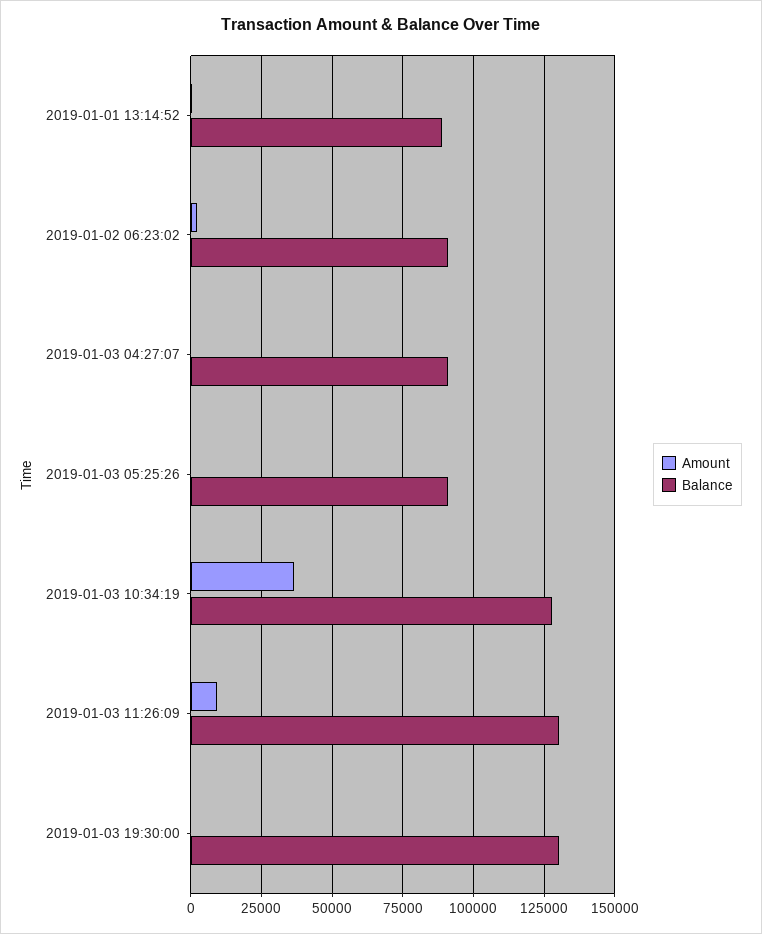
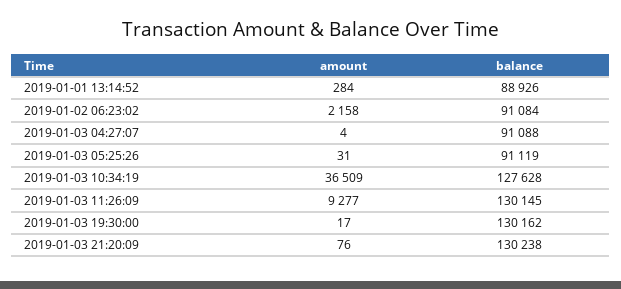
Amount, 2019-01-03 21:20:09: none -> 76
Balance, 2019-01-03 21:20:09: none -> 130238

